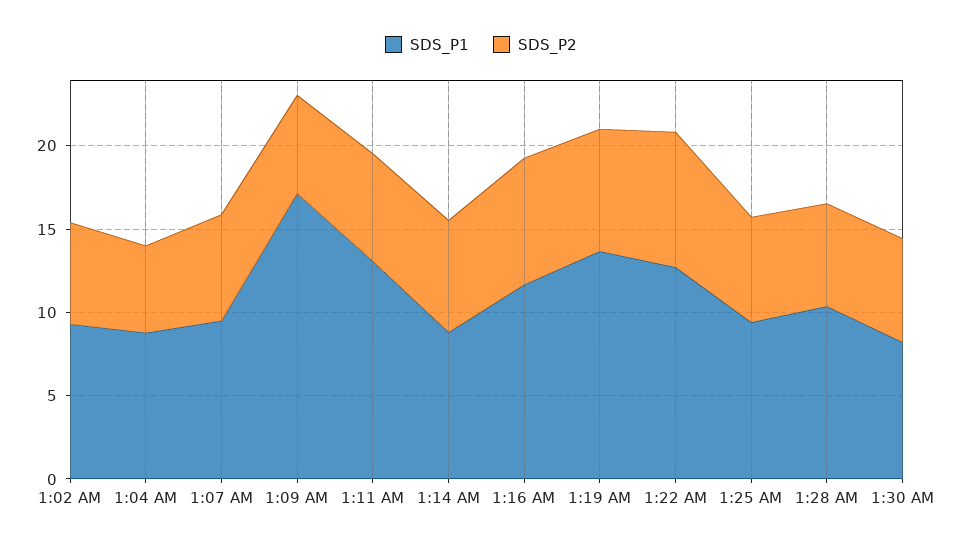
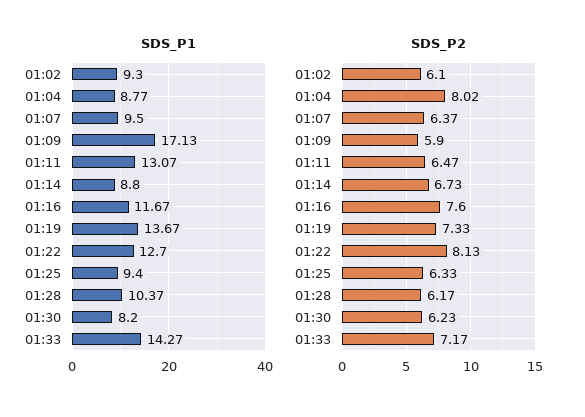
SDS_P2, 1:04 AM: 5 -> 8.02
SDS_P1, 01:33: none -> 14.27
SDS_P2, 01:33: none -> 7.17

